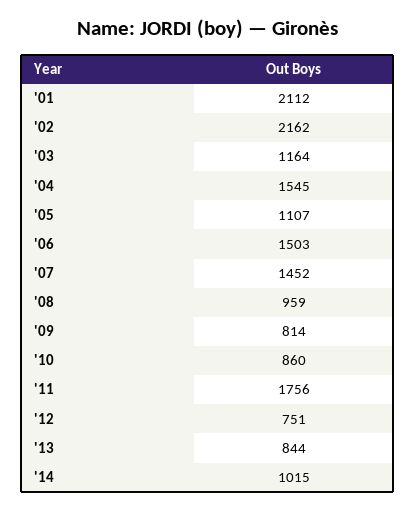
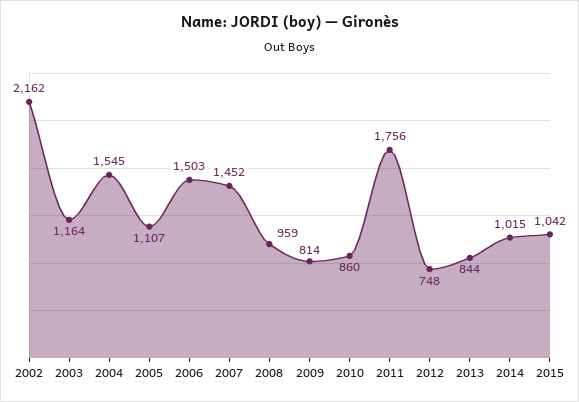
'01: 2112 -> none
'12: 751 -> 748
2015: none -> 1042

